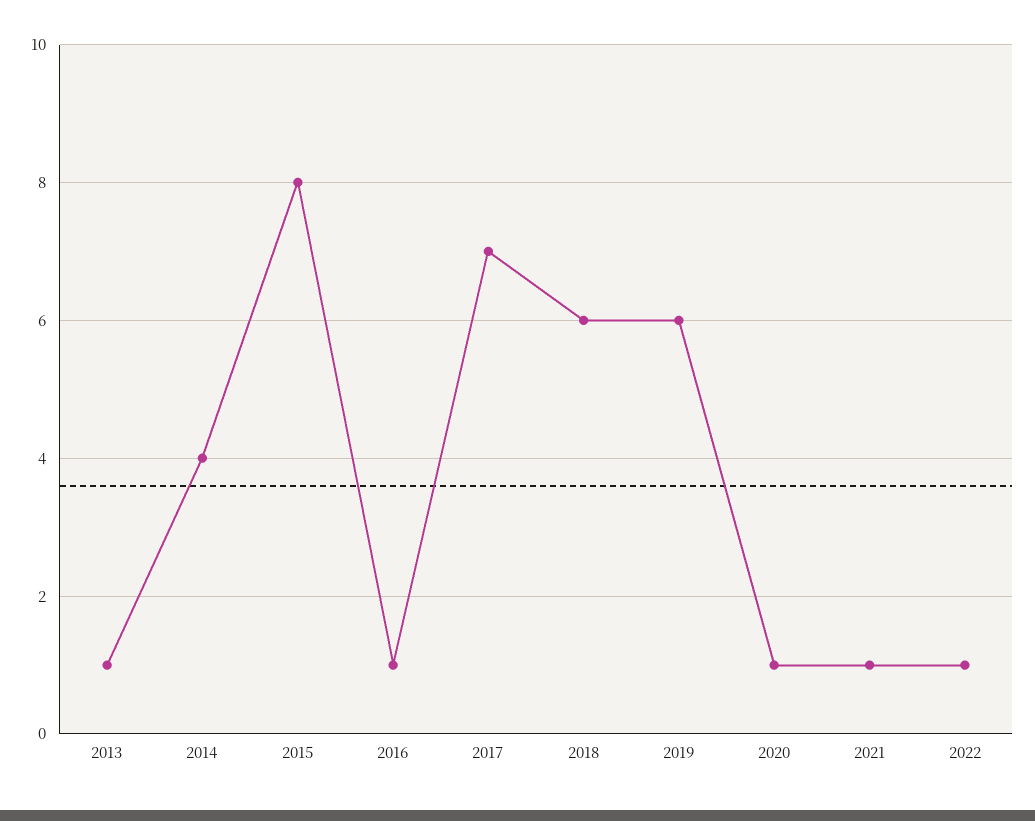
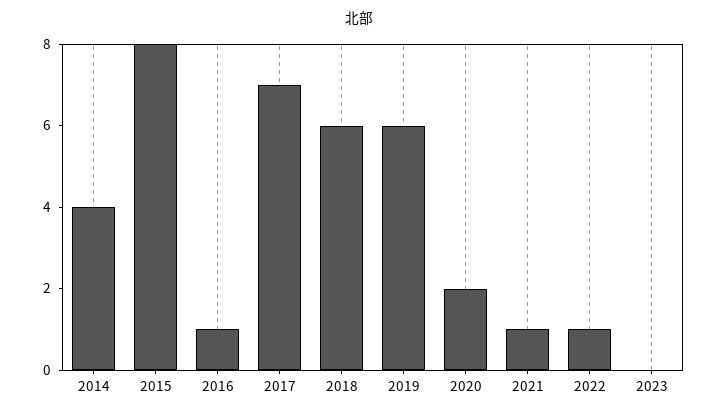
2013: 1 -> none
2020: 1 -> 2
2023: none -> 0

